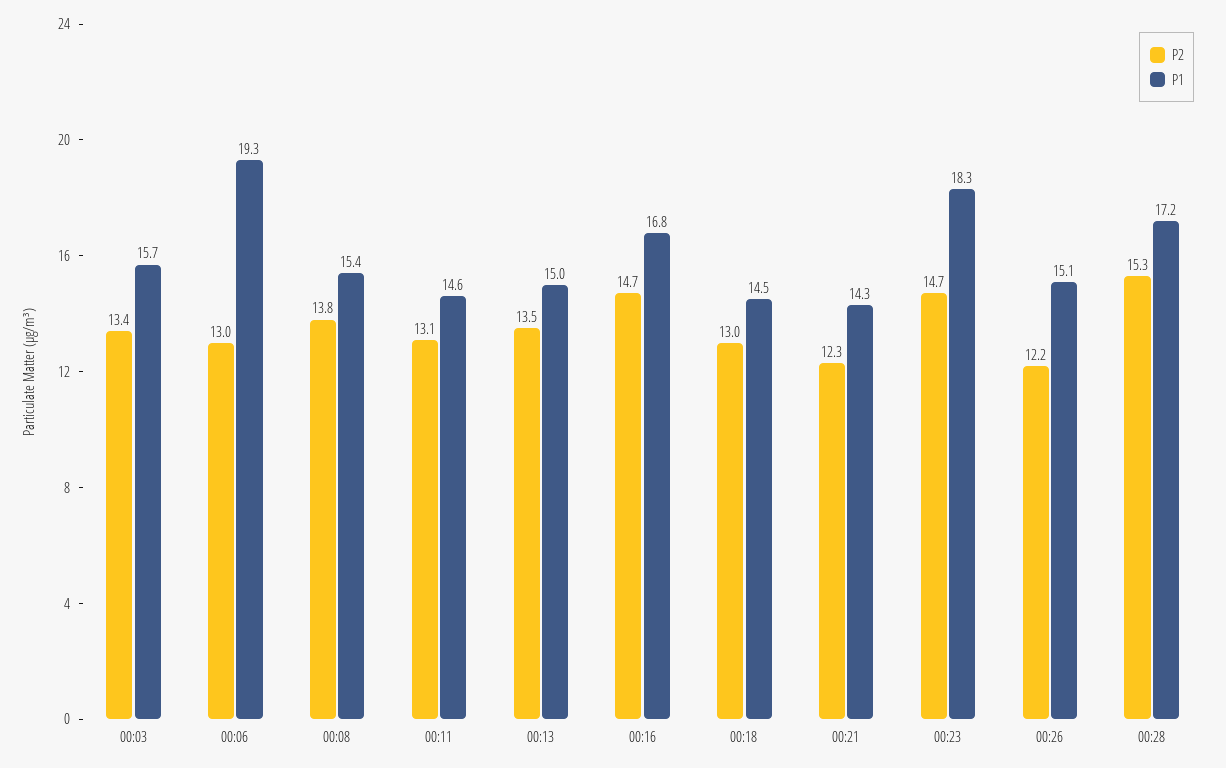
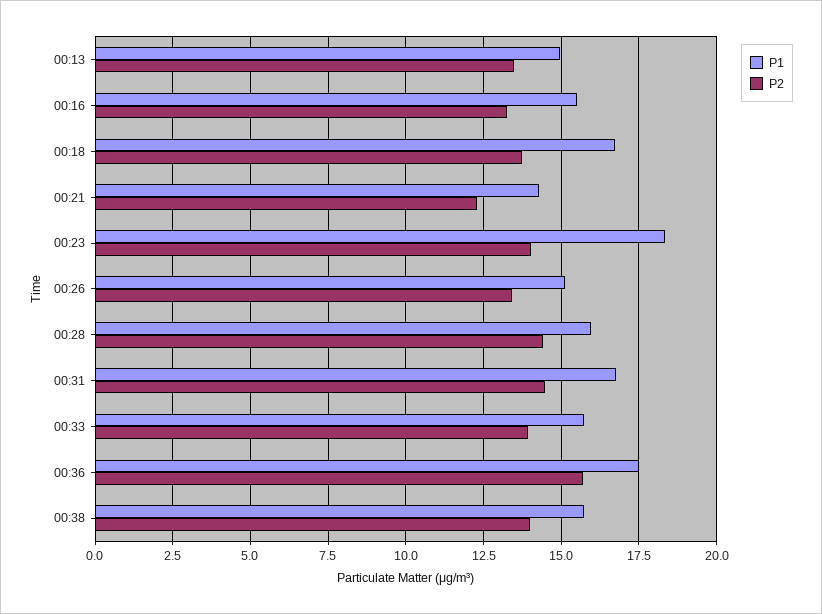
P2, 00:03: 13.4 -> none
P1, 00:03: 15.7 -> none
P2, 00:06: 13 -> none
P1, 00:06: 19.3 -> none
P2, 00:08: 13.8 -> none
P1, 00:08: 15.4 -> none
P2, 00:11: 13.1 -> none
P1, 00:11: 14.6 -> none
P2, 00:16: 14.7 -> 13.25
P1, 00:16: 16.8 -> 15.5
P2, 00:18: 13 -> 13.75
P1, 00:18: 14.5 -> 16.75
P2, 00:23: 14.7 -> 14
P2, 00:26: 12.2 -> 13.5
P2, 00:28: 15.3 -> 14.5
P1, 00:28: 17.2 -> 16
P1, 00:31: none -> 16.75
P2, 00:31: none -> 14.5
P1, 00:33: none -> 15.75
P2, 00:33: none -> 14
P1, 00:36: none -> 17.5
P2, 00:36: none -> 15.75
P1, 00:38: none -> 15.75
P2, 00:38: none -> 14

